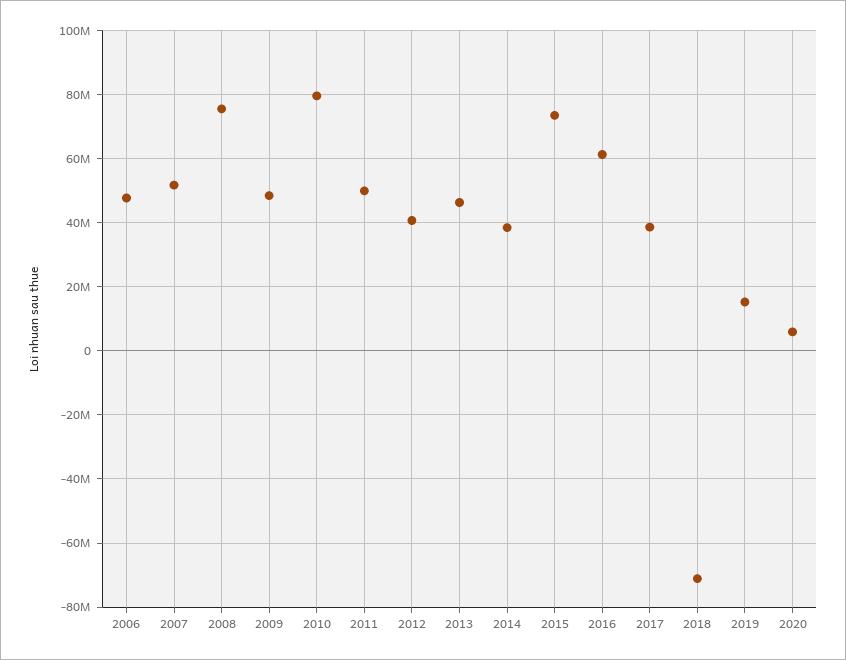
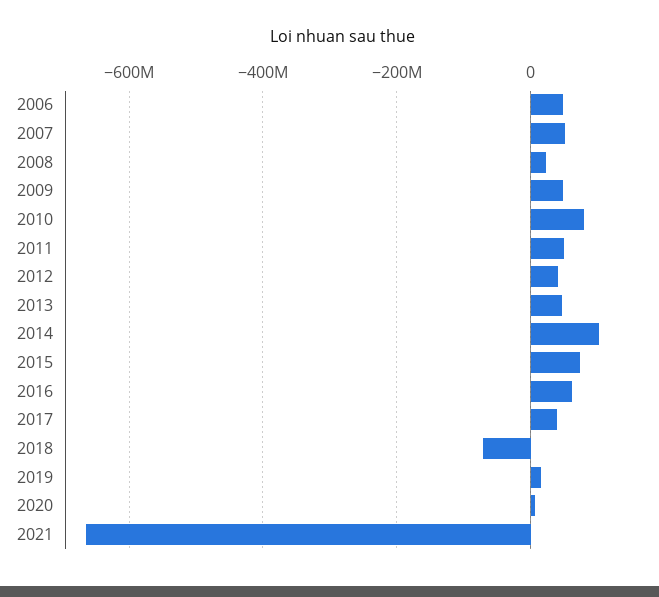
2008: 76000000 -> 20000000
2014: 38000000 -> 100000000
2021: none -> -660000000

